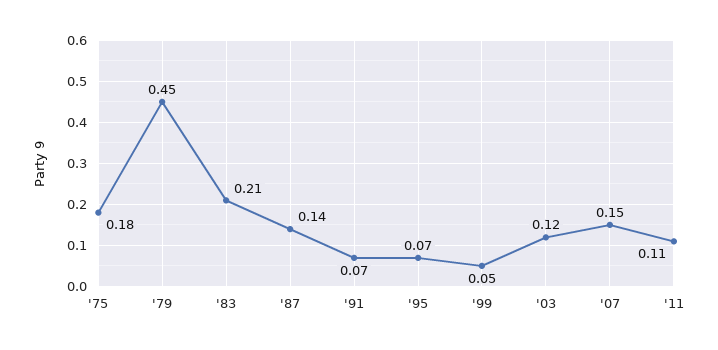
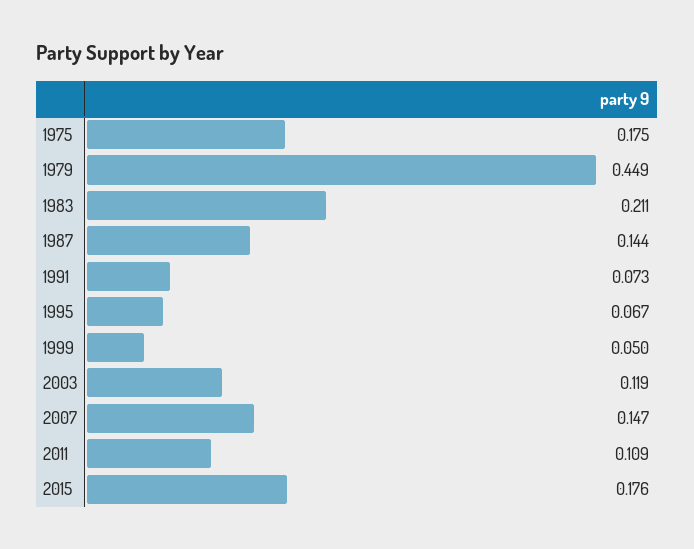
2015: none -> 0.176

